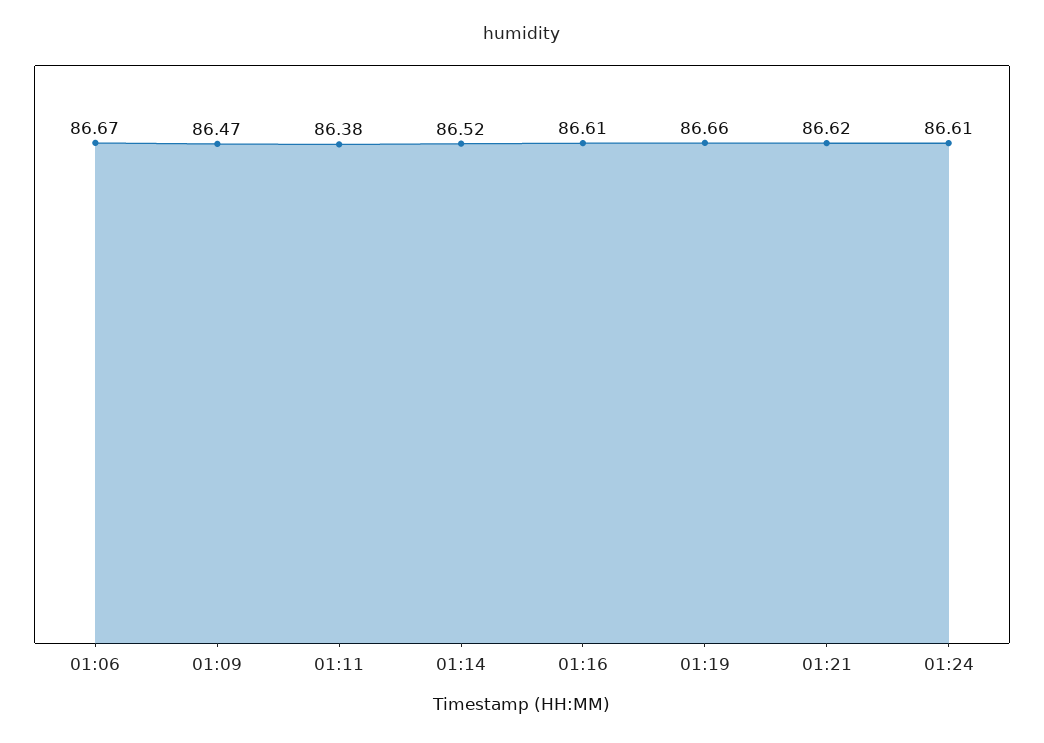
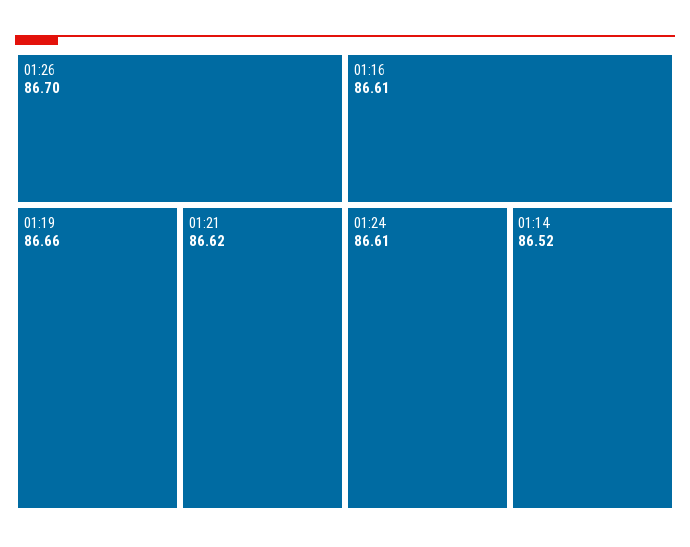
01:06: 86.67 -> none
01:09: 86.47 -> none
01:11: 86.38 -> none
01:26: none -> 86.7

